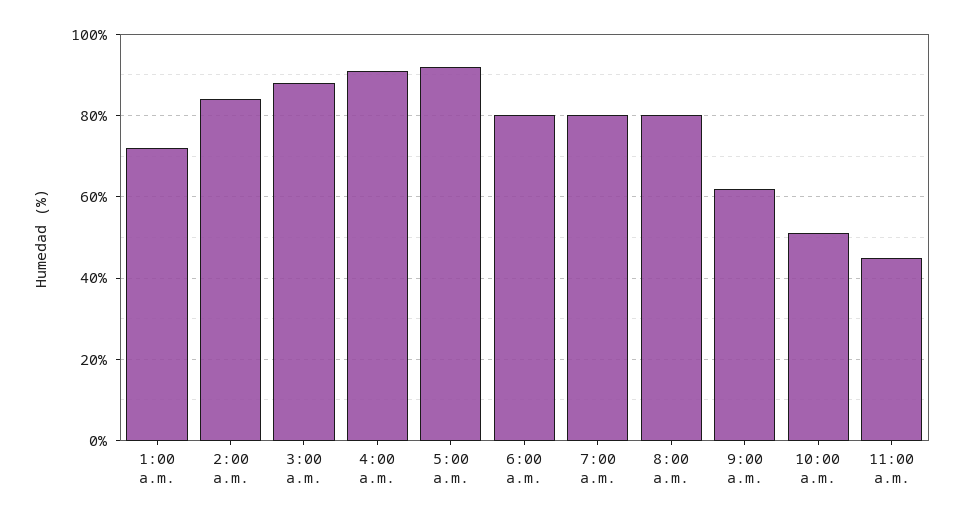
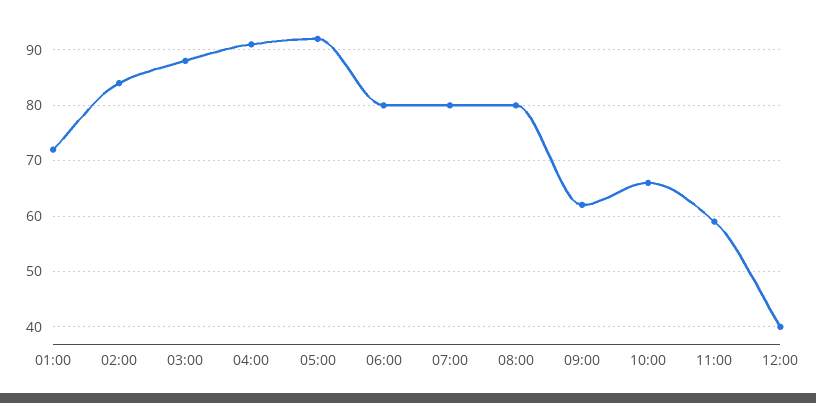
10:00 a.m.: 50 -> 65
11:00 a.m.: 45 -> 60
12:00: none -> 40

